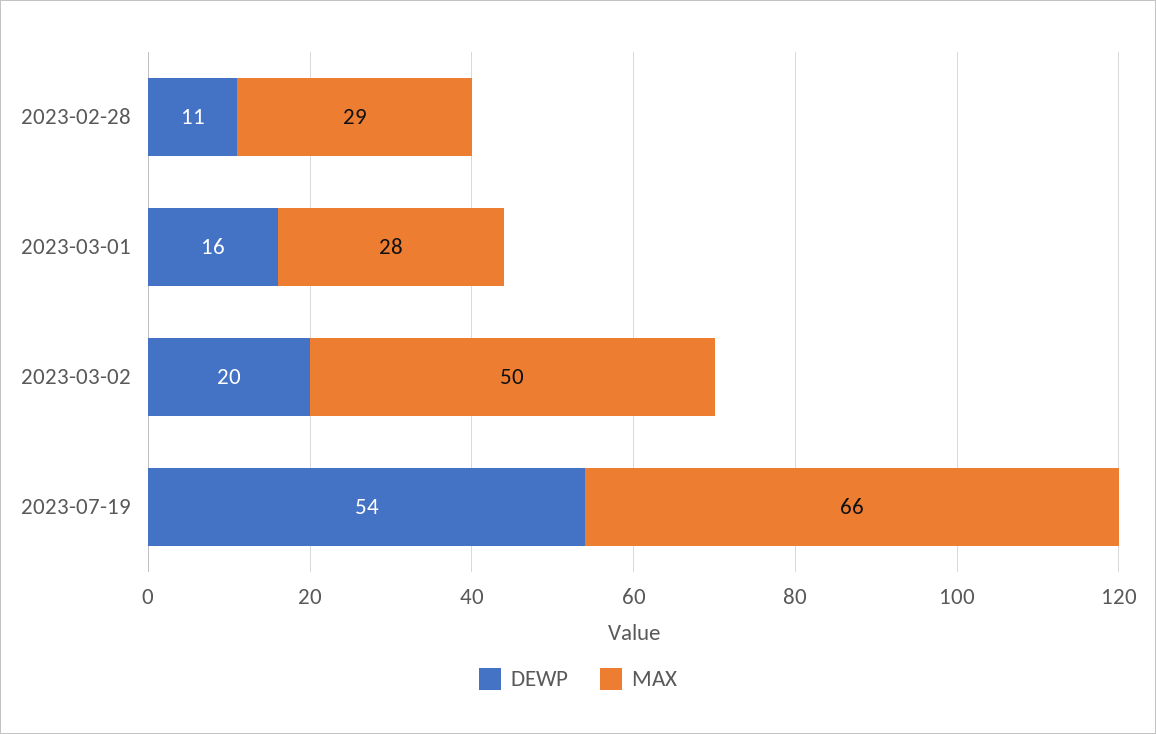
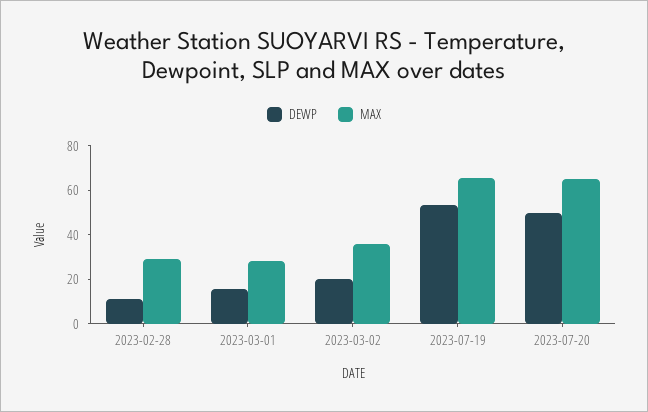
MAX, 2023-03-02: 50 -> 35
DEWP, 2023-07-20: none -> 50
MAX, 2023-07-20: none -> 65

